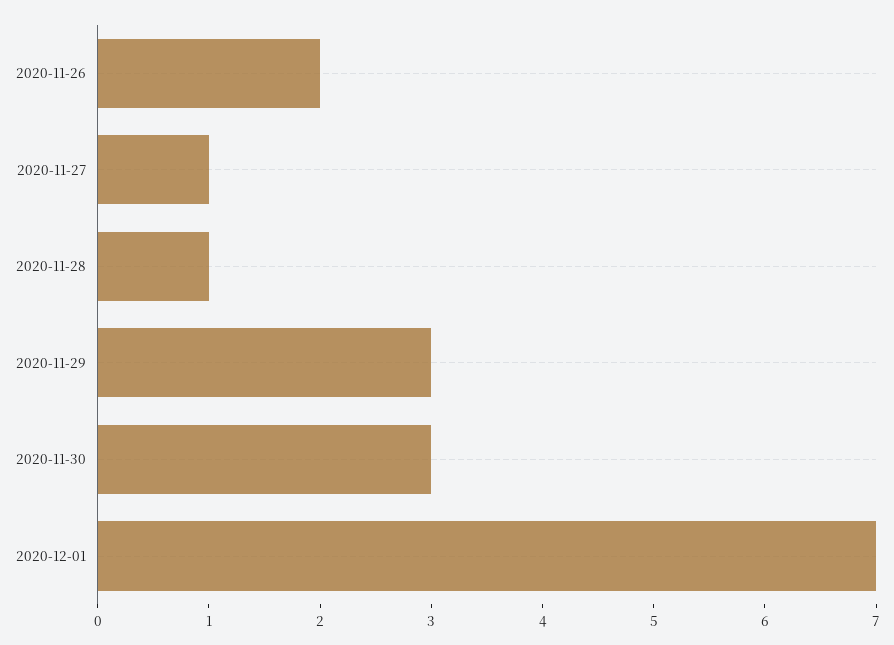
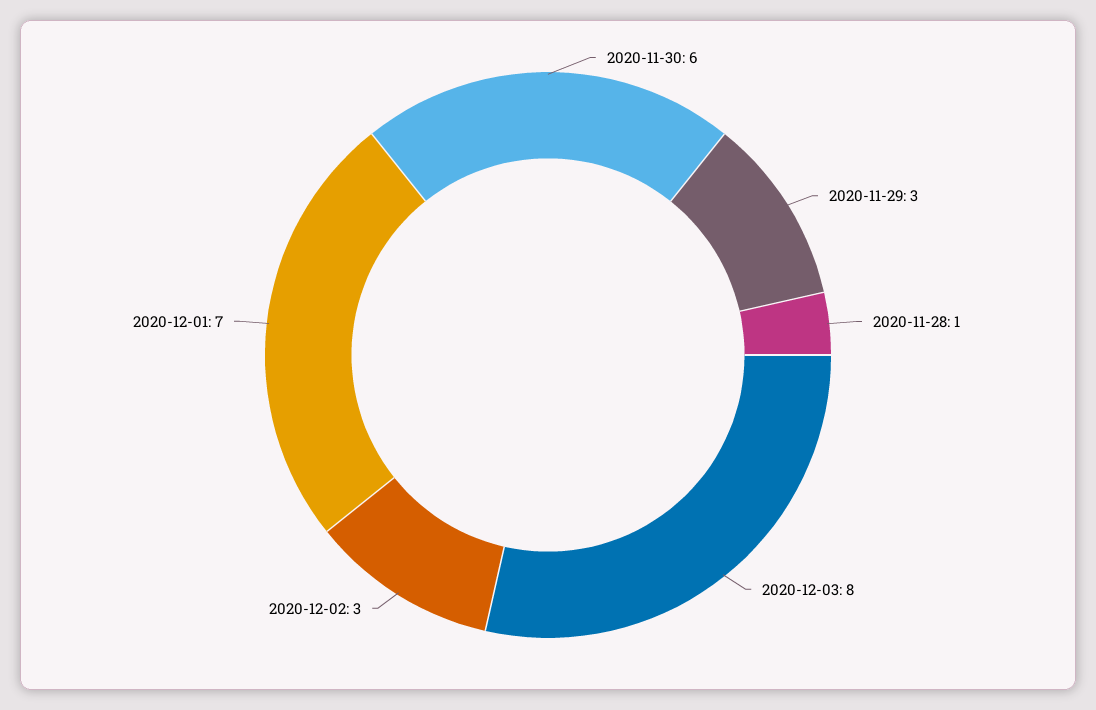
2020-11-26: 2 -> none
2020-11-27: 1 -> none
2020-11-30: 3 -> 6
2020-12-03: none -> 8
2020-12-02: none -> 3

